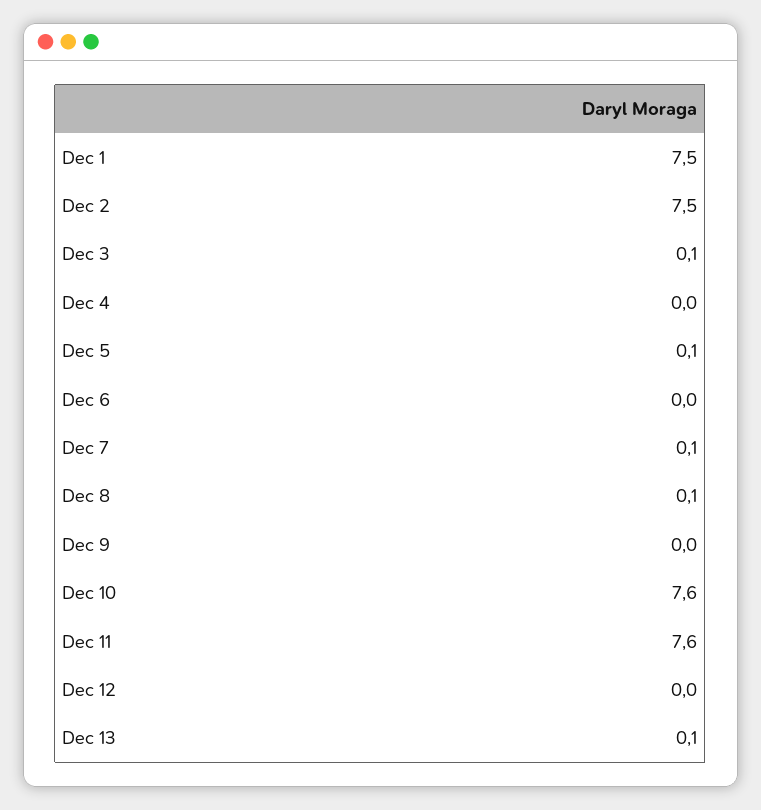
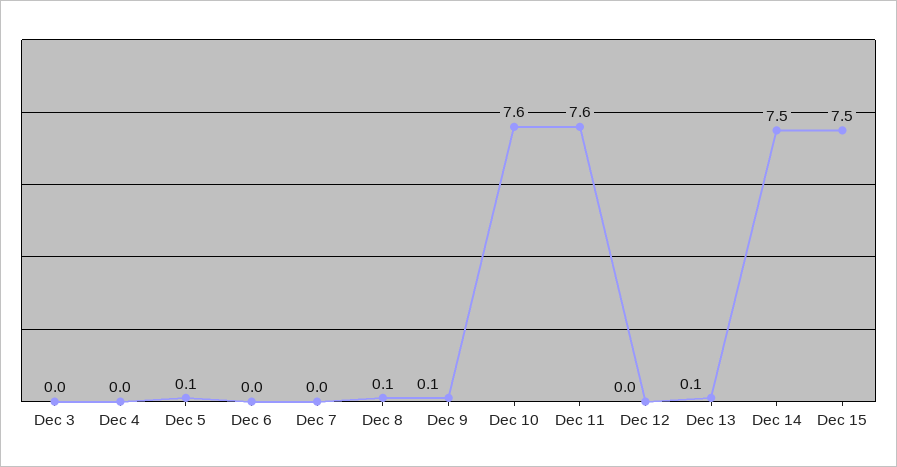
Dec 1: 7.5 -> none
Dec 2: 7.5 -> none
Dec 3: 0.1 -> 0
Dec 7: 0.1 -> 0
Dec 9: 0 -> 0.1
Dec 14: none -> 7.5
Dec 15: none -> 7.5

